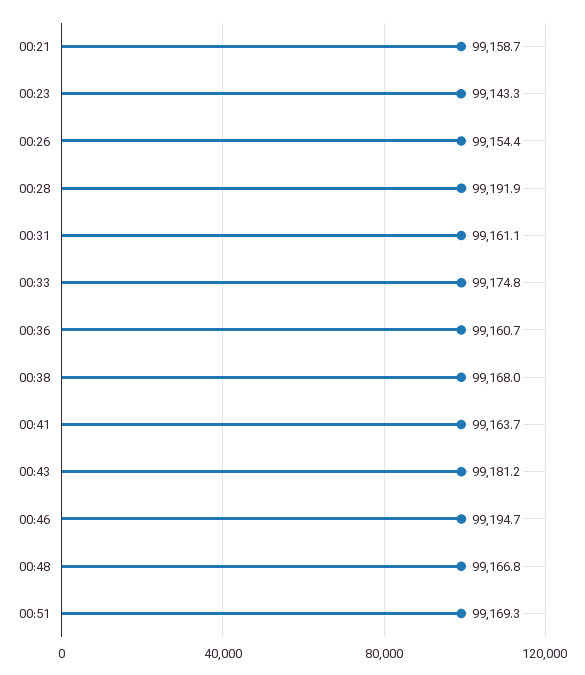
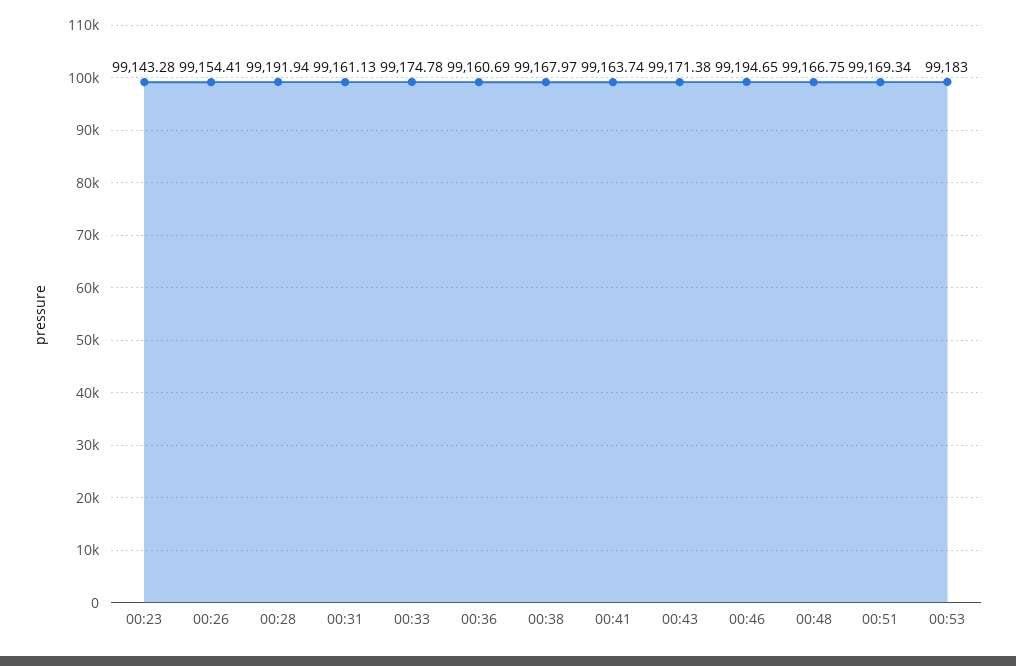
00:21: 99158.7 -> none
00:43: 99181.2 -> 99171.38
00:53: none -> 99183

